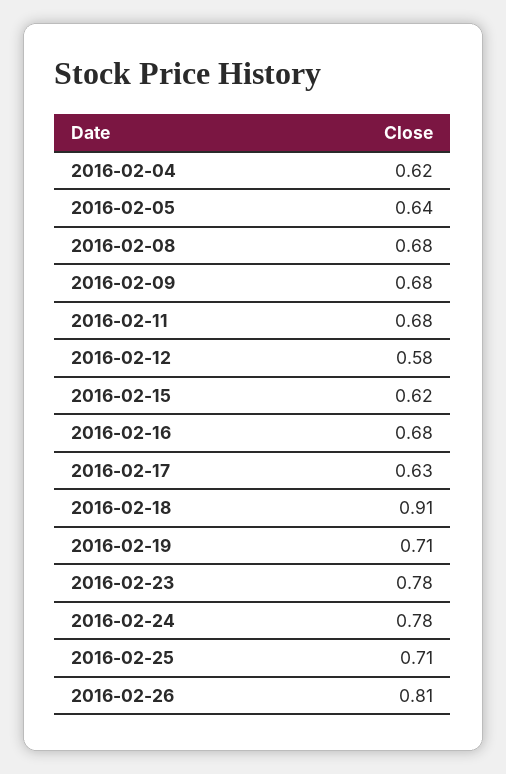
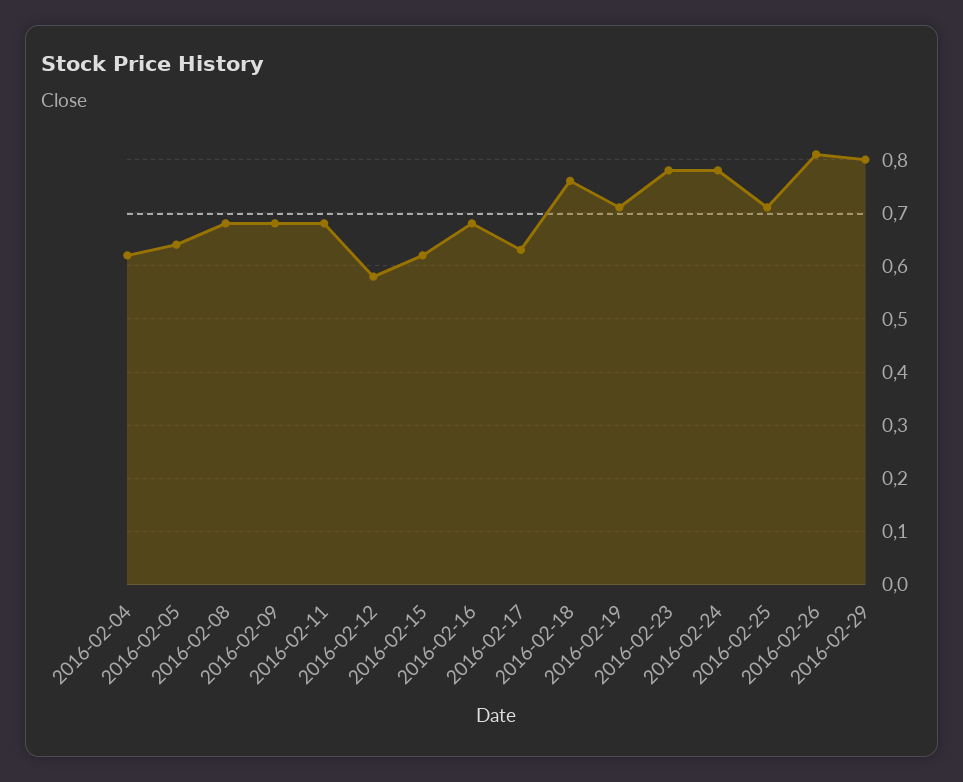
2016-02-18: 0.91 -> 0.75
2016-02-29: none -> 0.8

